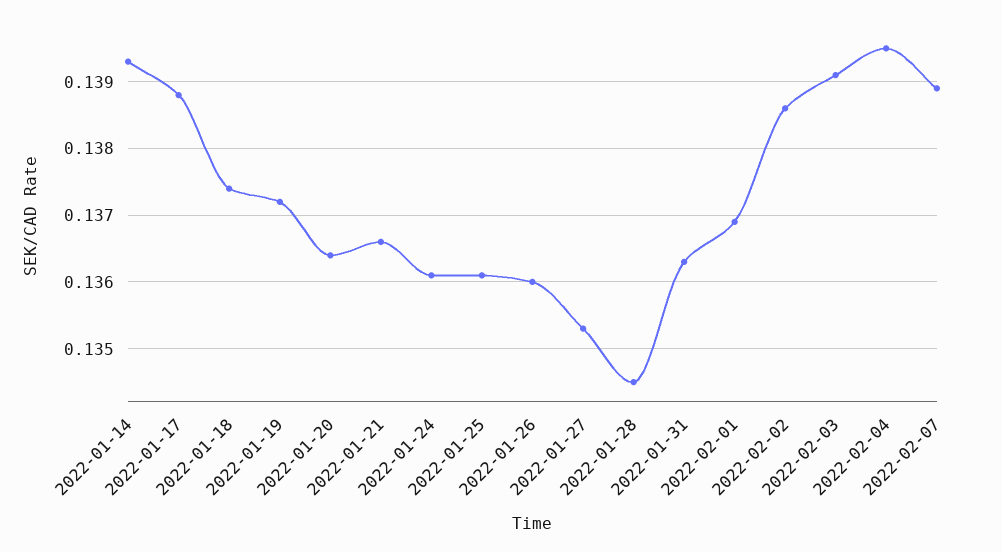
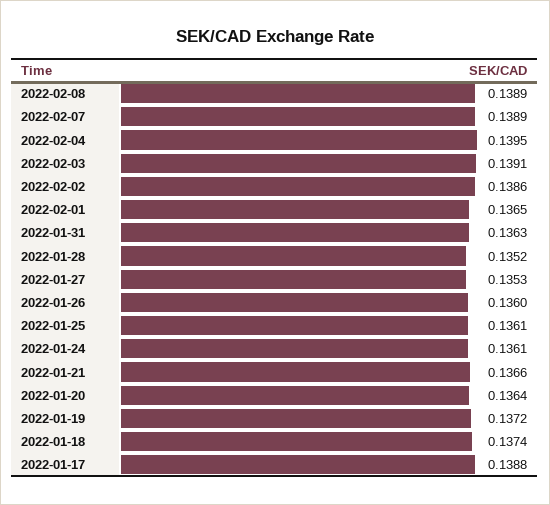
2022-01-14: 0.1393 -> none
2022-01-28: 0.1345 -> 0.1352
2022-02-01: 0.1369 -> 0.1365
2022-02-08: none -> 0.1389

